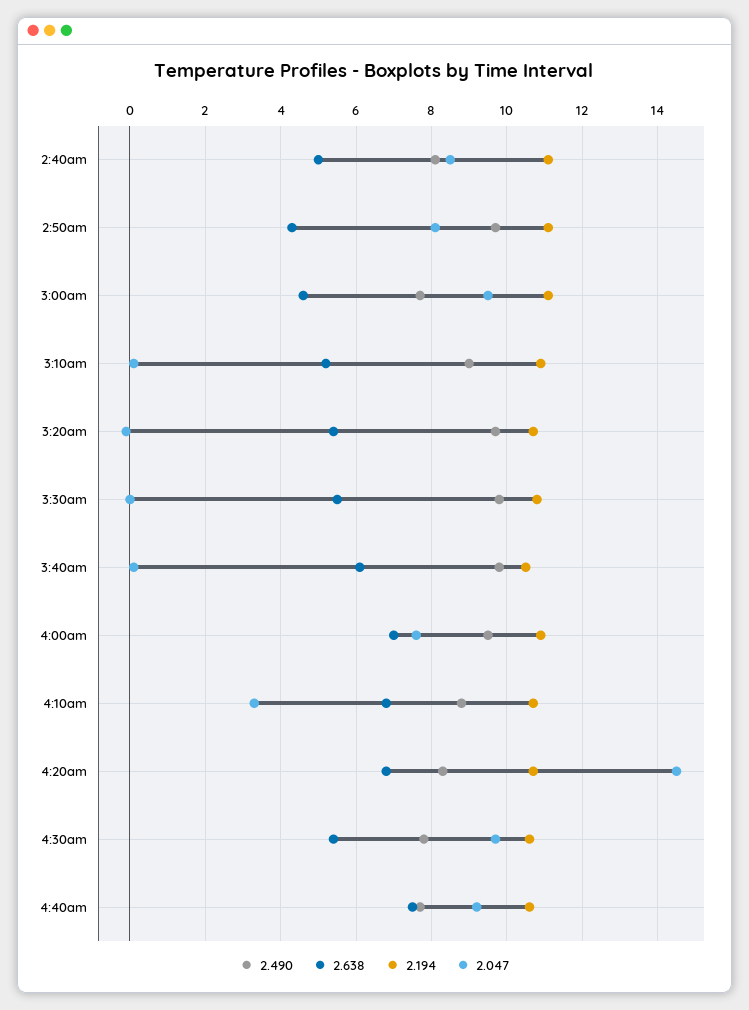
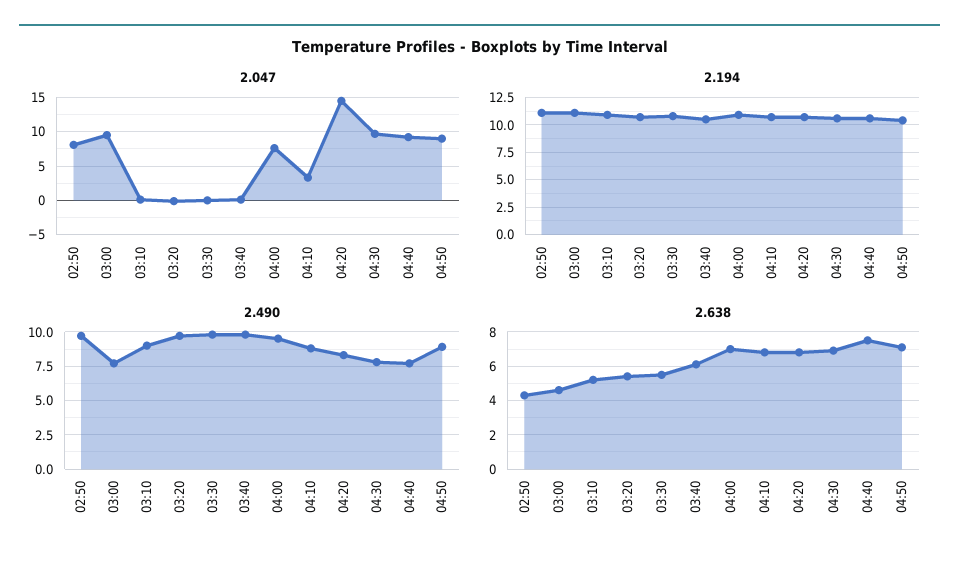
2.490, 2:40am: 8 -> none
2.638, 2:40am: 5 -> none
2.194, 2:40am: 11 -> none
2.047, 2:40am: 8.5 -> none
2.638, 4:30am: 5.5 -> 7
2.047, 04:50: none -> 9
2.194, 04:50: none -> 10
2.490, 04:50: none -> 9
2.638, 04:50: none -> 7

